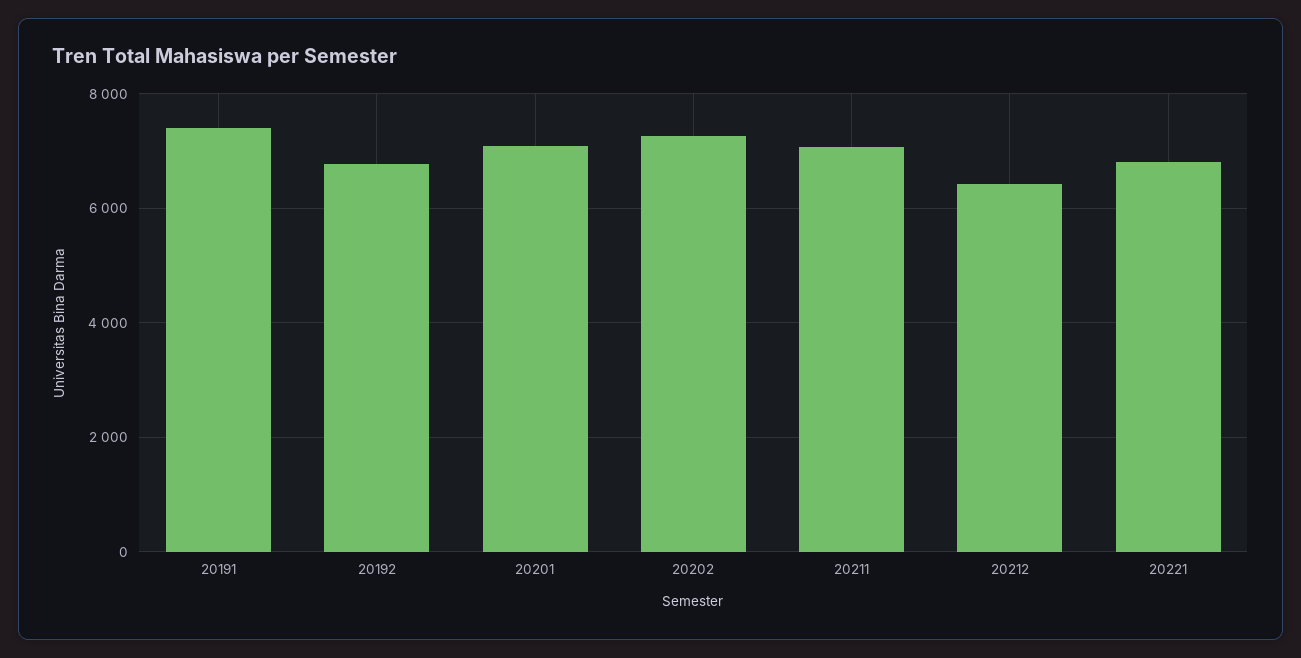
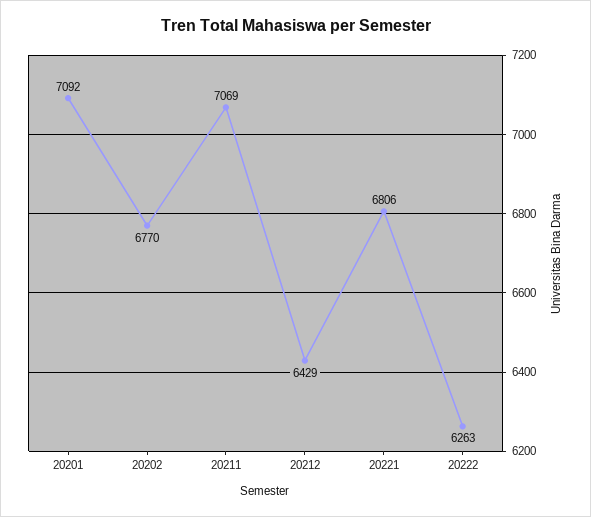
20191: 7400 -> none
20192: 6800 -> none
20202: 7200 -> 6770
20222: none -> 6263

